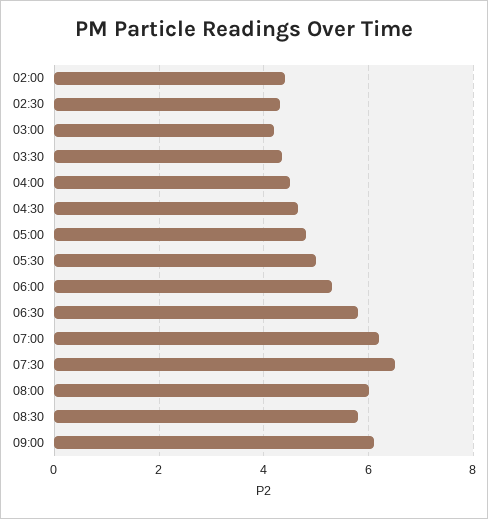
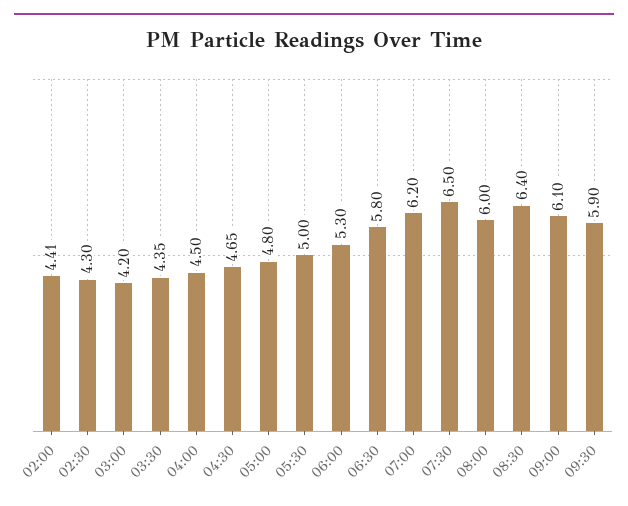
08:30: 5.8 -> 6.4
09:30: none -> 5.9

